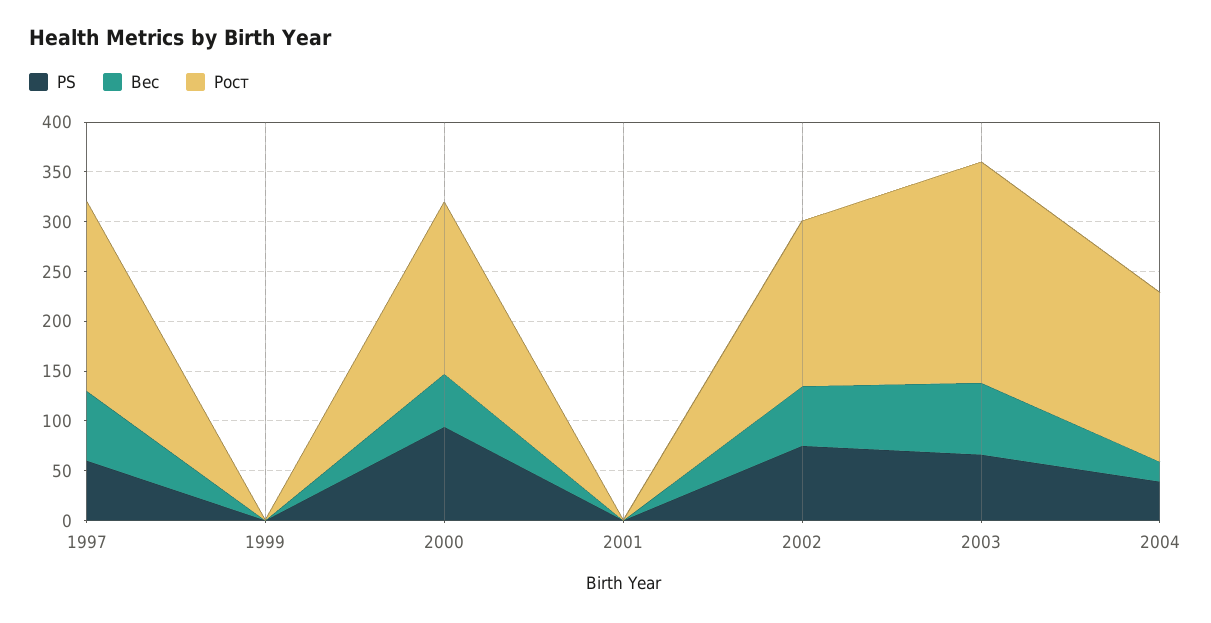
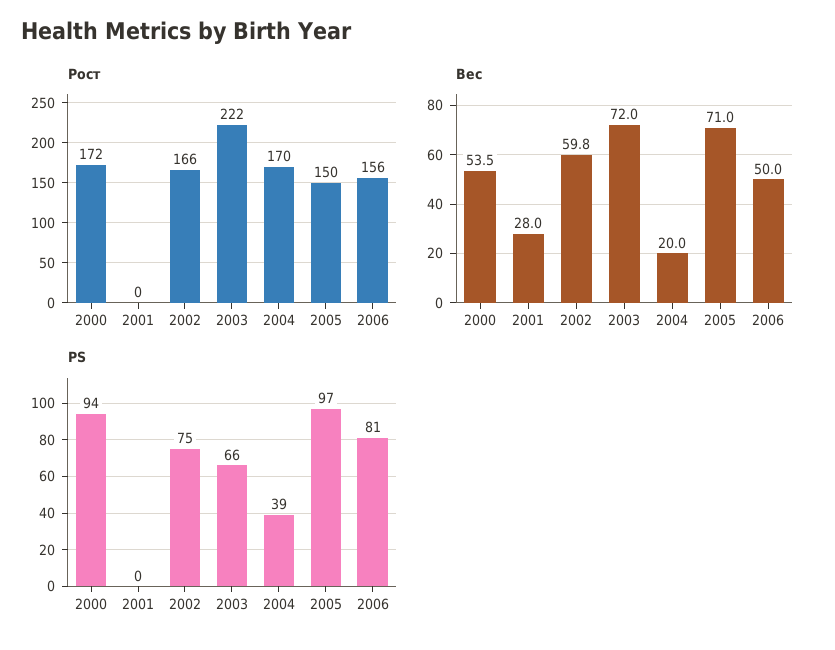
PS, 1997: 60 -> none
Вес, 1997: 70 -> none
Рост, 1997: 190 -> none
PS, 1999: 0 -> none
Вес, 1999: 0 -> none
Рост, 1999: 0 -> none
Вес, 2001: 0 -> 28
Рост, 2005: none -> 150
Рост, 2006: none -> 156
Вес, 2005: none -> 71
Вес, 2006: none -> 50
PS, 2005: none -> 97
PS, 2006: none -> 81

